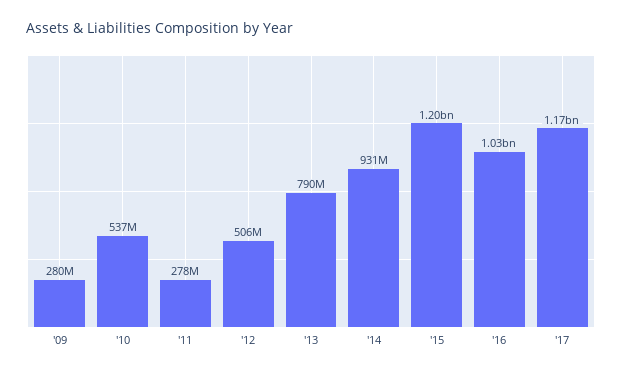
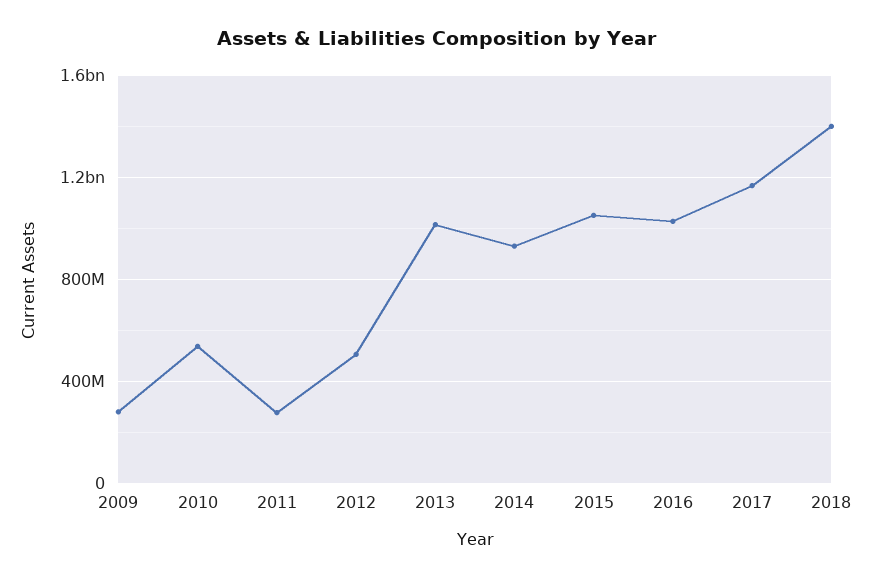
'13: 790000000 -> 1000000000
'15: 1200000000 -> 1050000000
2018: none -> 1400000000

